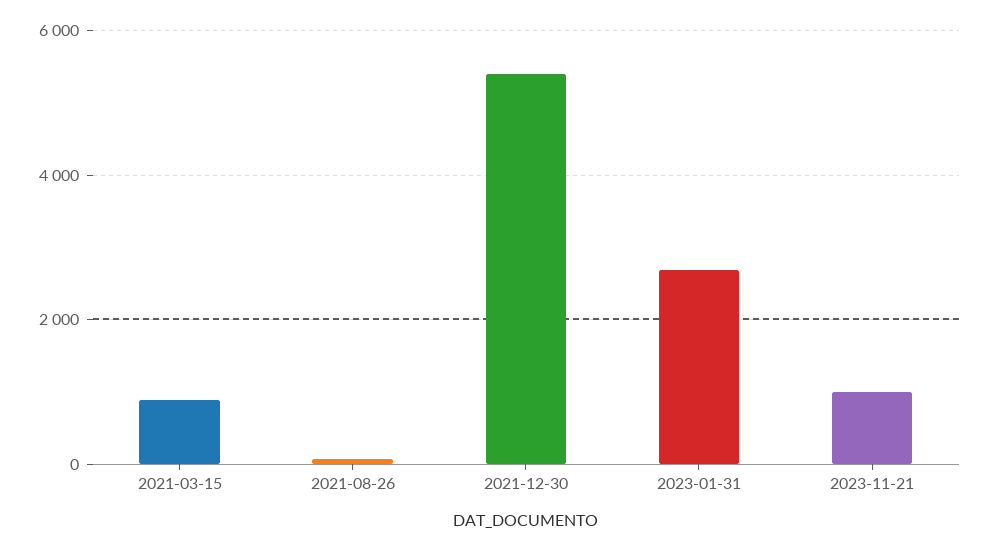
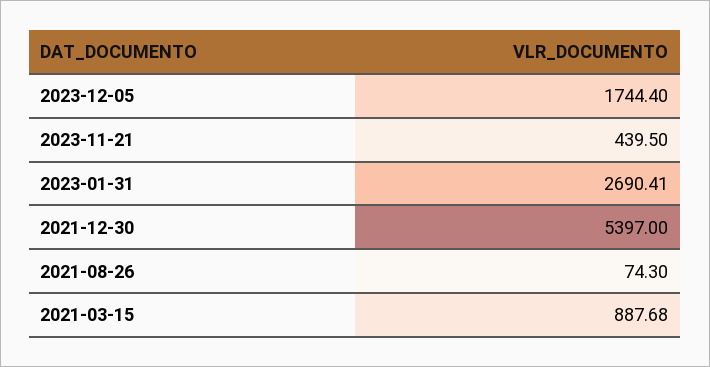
2023-11-21: 1000 -> 439.5
2023-12-05: none -> 1744.4

